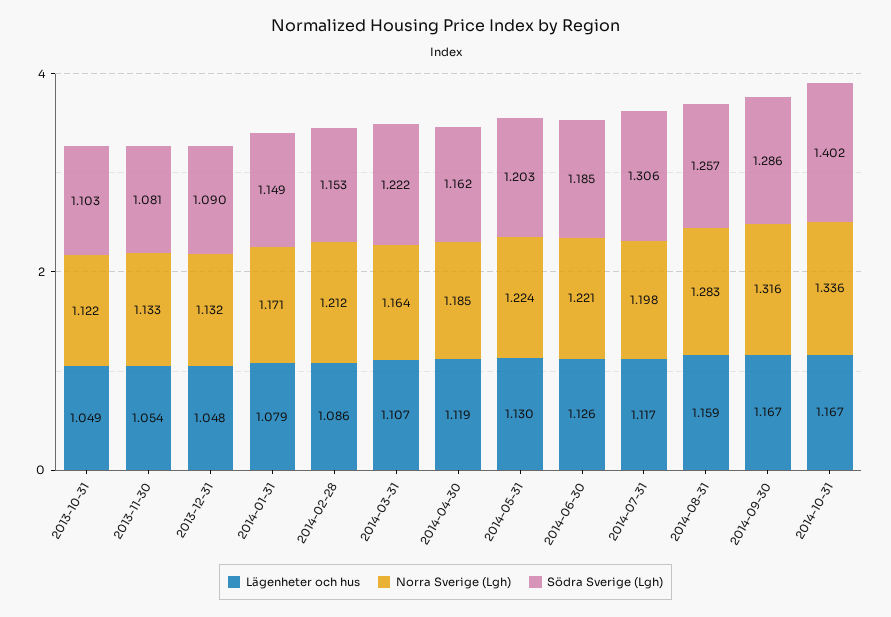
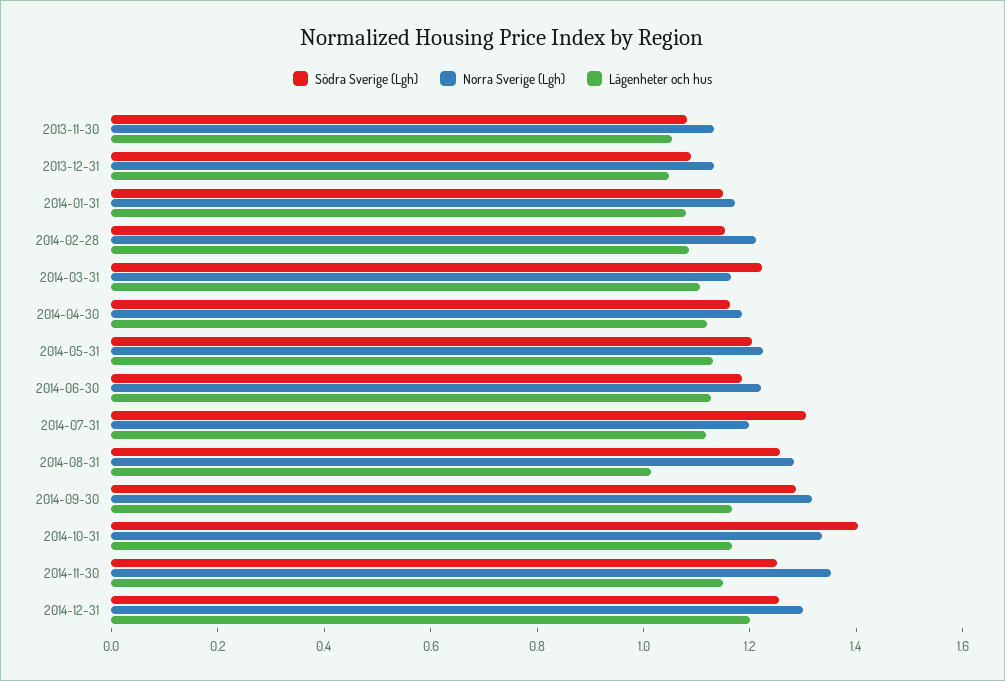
Lägenheter och hus, 2013-10-31: 1.049 -> none
Norra Sverige (Lgh), 2013-10-31: 1.122 -> none
Södra Sverige (Lgh), 2013-10-31: 1.103 -> none
Lägenheter och hus, 2014-08-31: 1.159 -> 1
Södra Sverige (Lgh), 2014-11-30: none -> 1.25
Norra Sverige (Lgh), 2014-11-30: none -> 1.35
Lägenheter och hus, 2014-11-30: none -> 1.15
Södra Sverige (Lgh), 2014-12-31: none -> 1.25
Norra Sverige (Lgh), 2014-12-31: none -> 1.3
Lägenheter och hus, 2014-12-31: none -> 1.2

